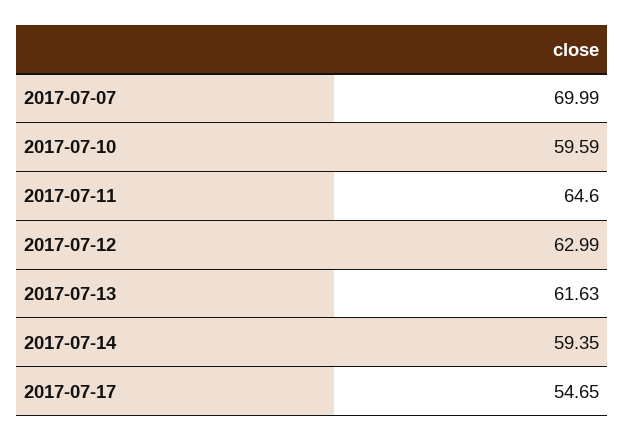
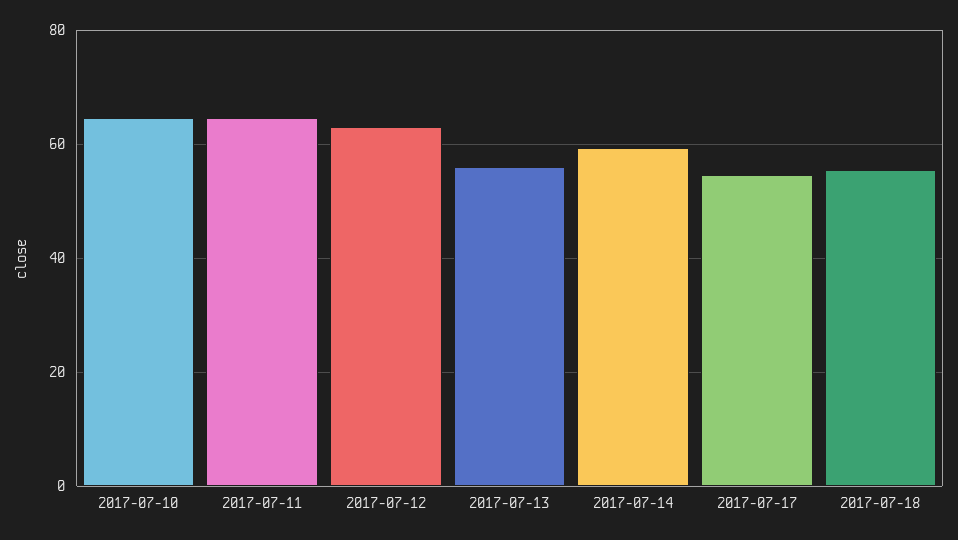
2017-07-07: 69.99 -> none
2017-07-10: 59.59 -> 64
2017-07-13: 61.63 -> 56
2017-07-18: none -> 56

